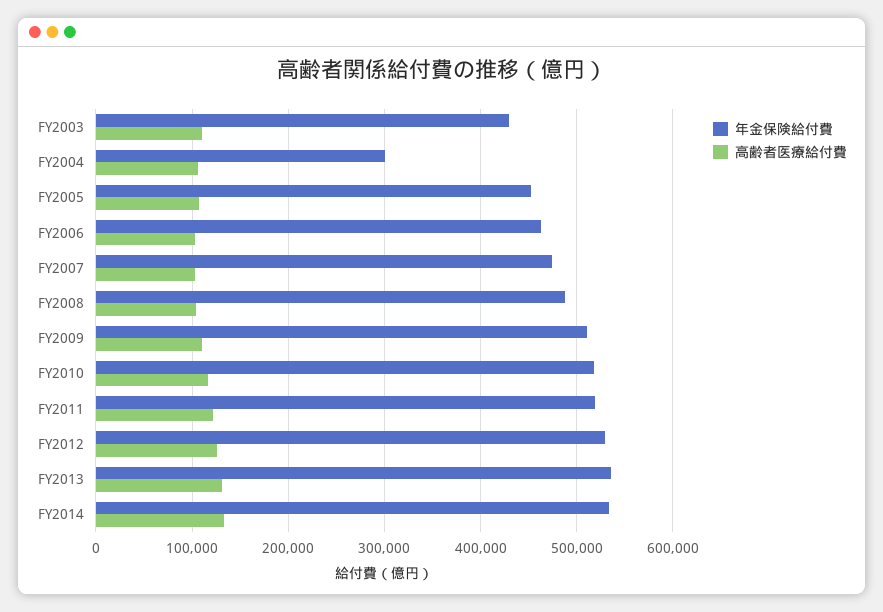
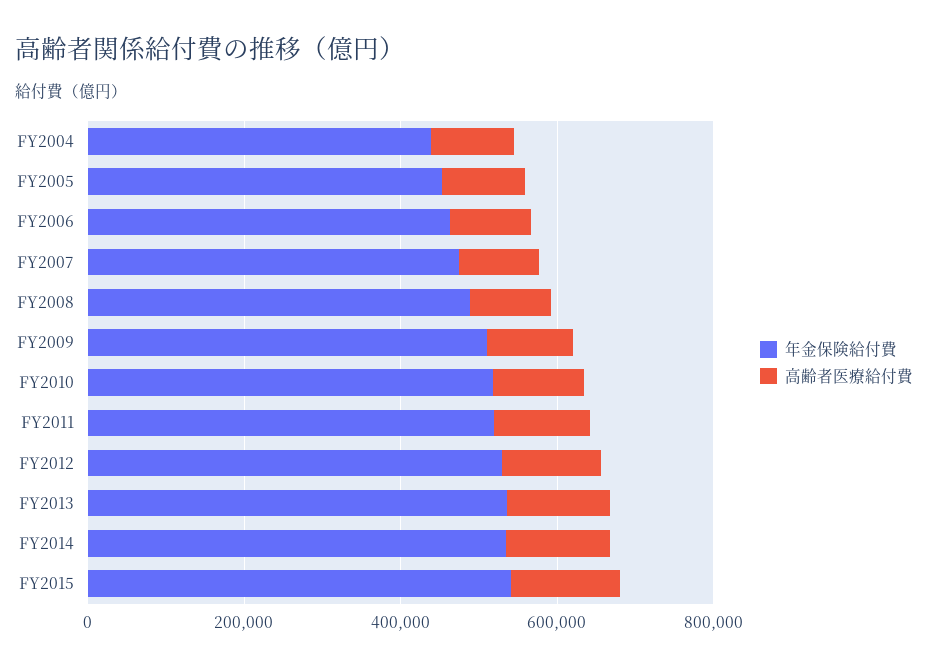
年金保険給付費, FY2003: 430000 -> none
高齢者医療給付費, FY2003: 110000 -> none
年金保険給付費, FY2004: 300000 -> 450000
年金保険給付費, FY2015: none -> 550000
高齢者医療給付費, FY2015: none -> 150000

